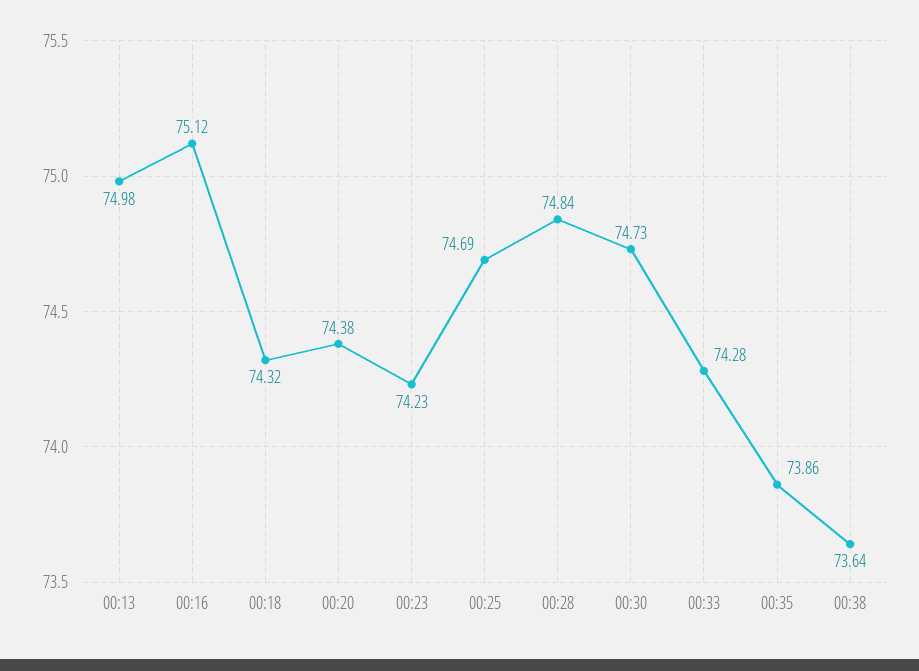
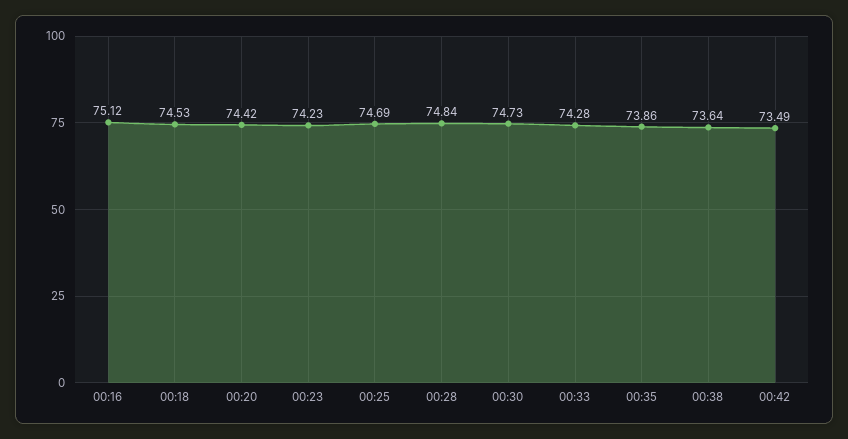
00:13: 74.98 -> none
00:18: 74.32 -> 74.53
00:20: 74.38 -> 74.42
00:42: none -> 73.49

